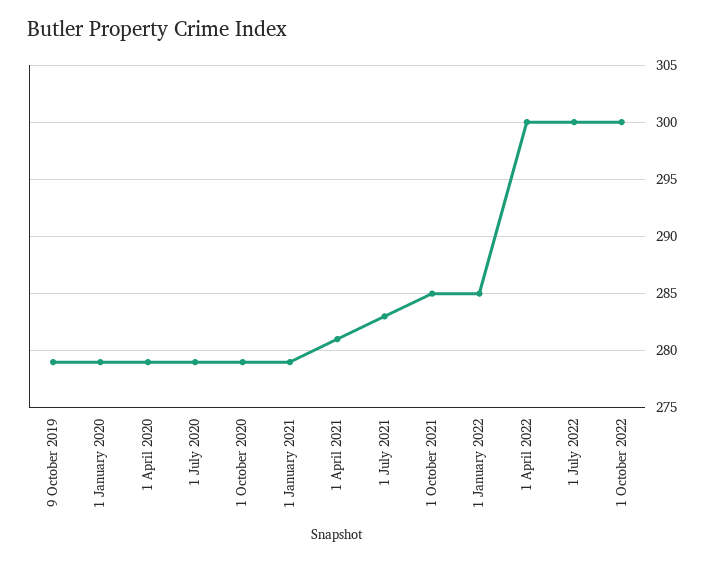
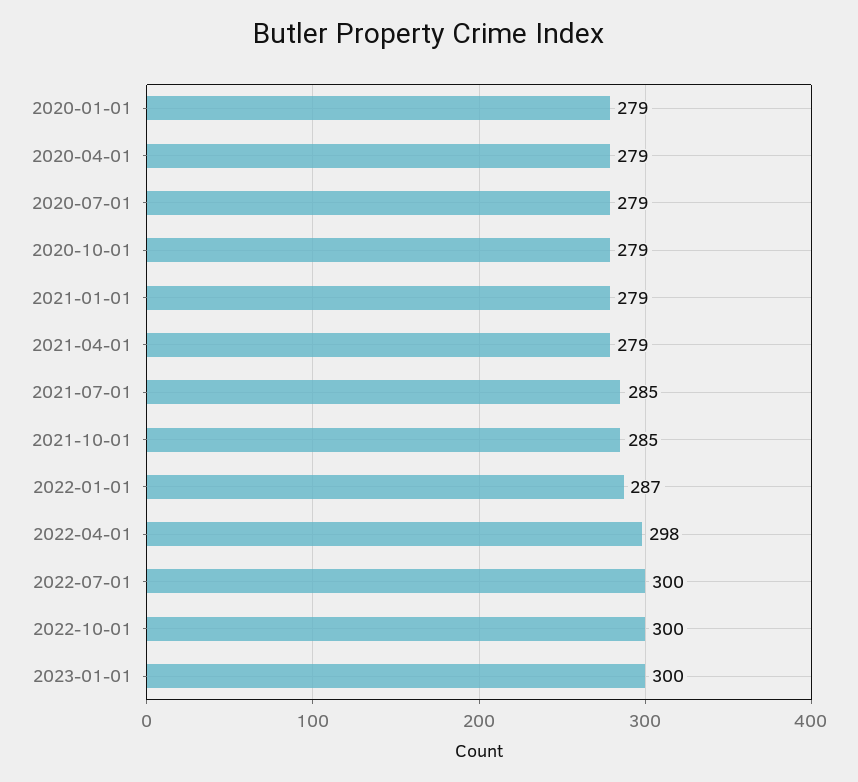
9 October 2019: 279 -> none
1 April 2021: 281 -> 279
1 July 2021: 283 -> 285
1 January 2022: 285 -> 287
1 April 2022: 300 -> 298
2023-01-01: none -> 300

